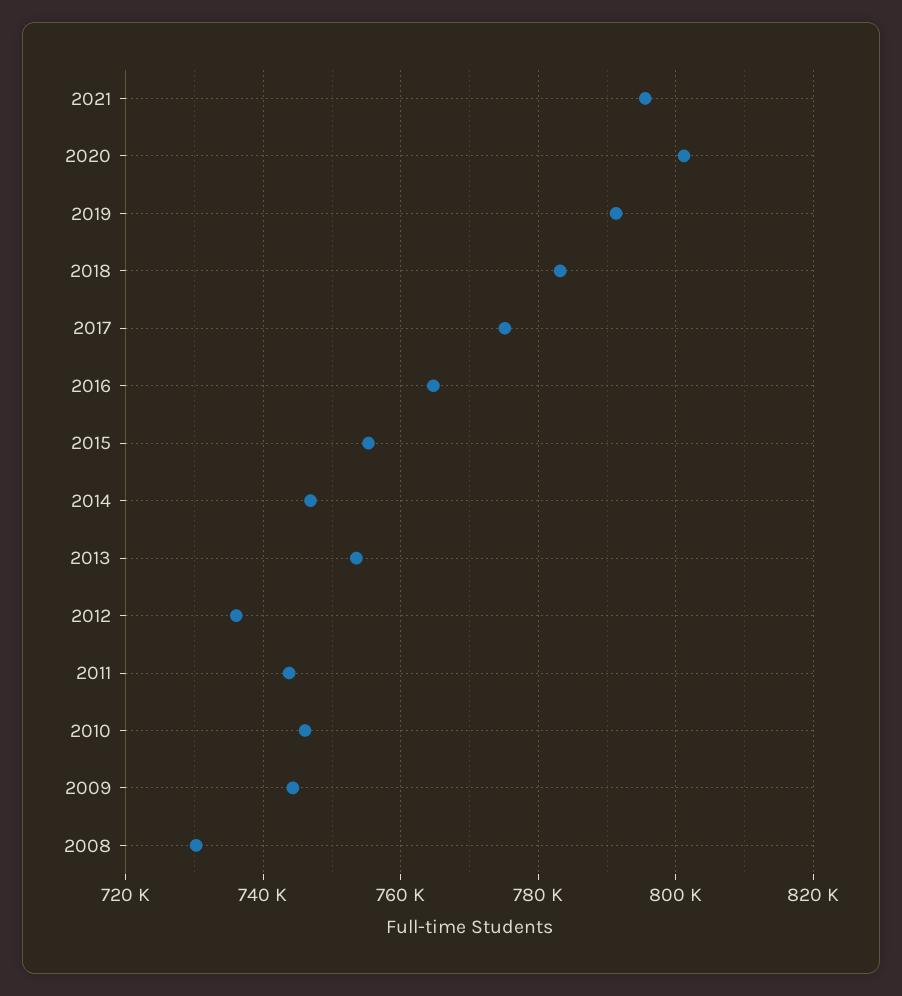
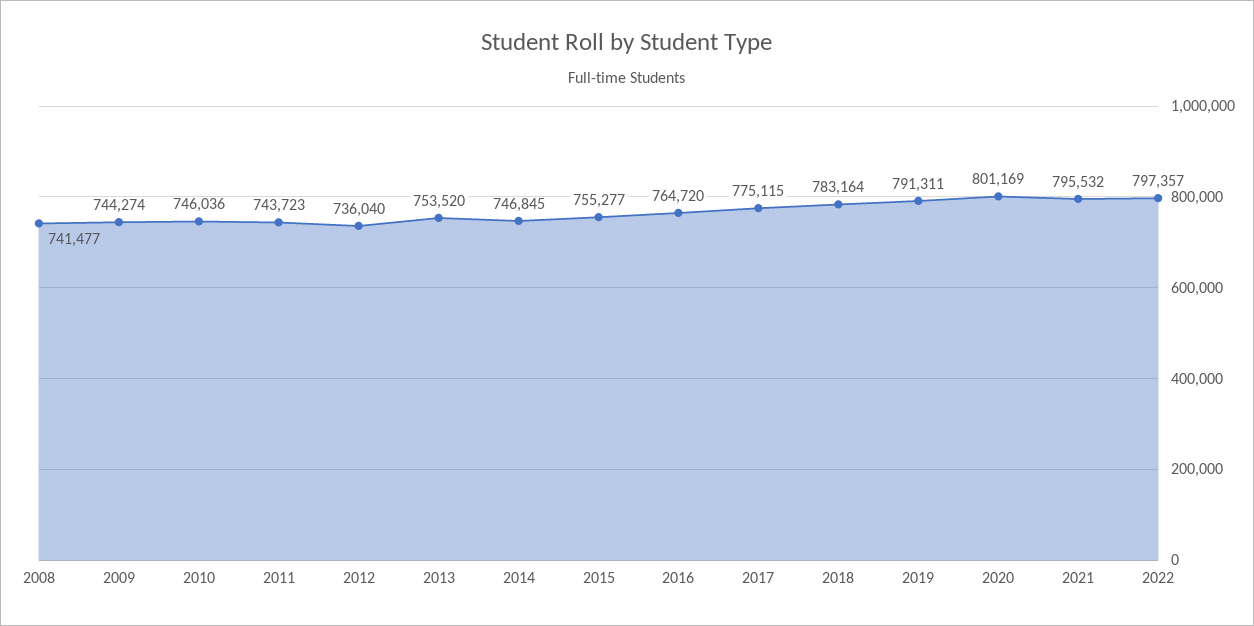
2008: 730000 -> 741477
2022: none -> 797357

